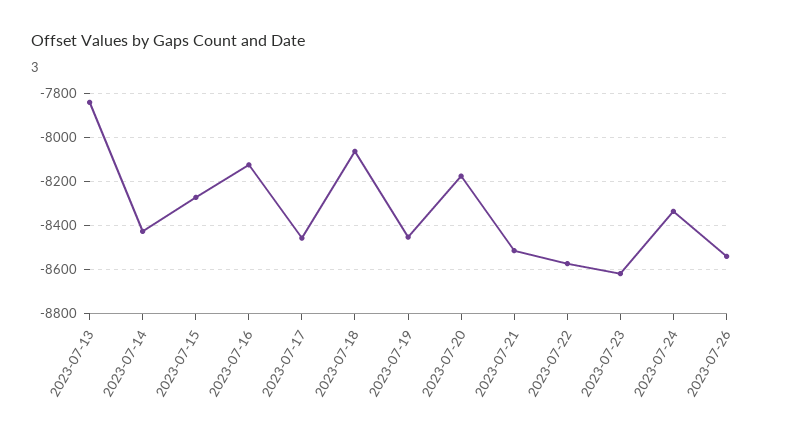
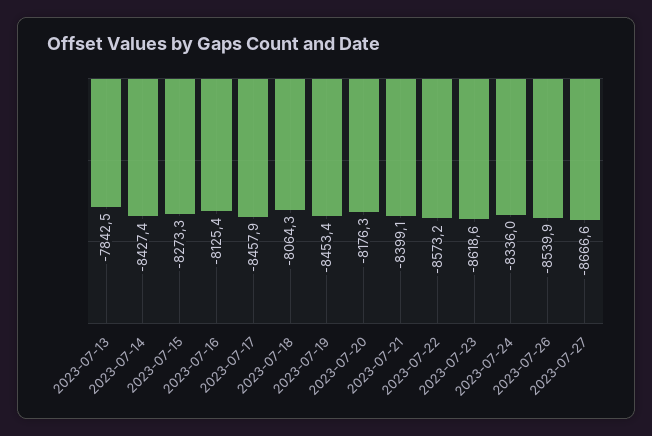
2023-07-21: -8500 -> -8399.1
2023-07-27: none -> -8666.6

